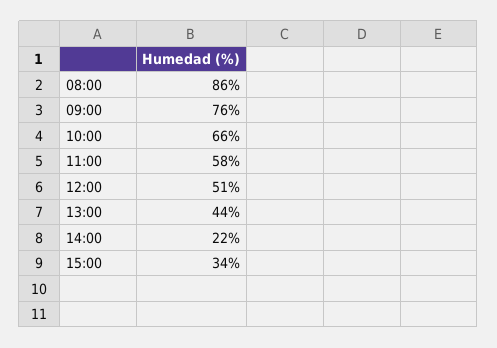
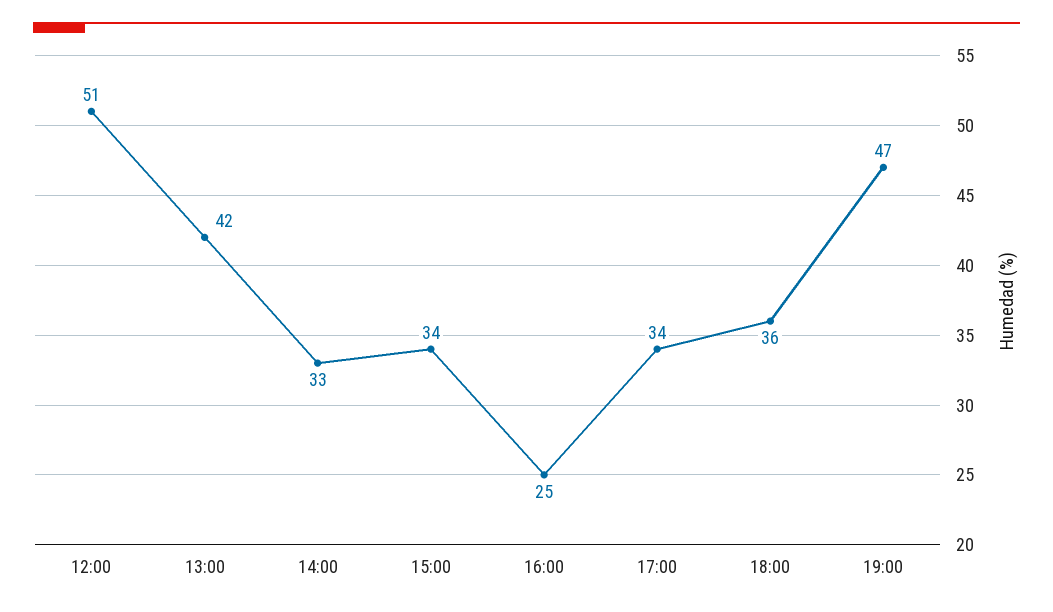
08:00: 86 -> none
09:00: 76 -> none
10:00: 66 -> none
11:00: 58 -> none
13:00: 44 -> 42
14:00: 22 -> 33
16:00: none -> 25
17:00: none -> 34
18:00: none -> 36
19:00: none -> 47

